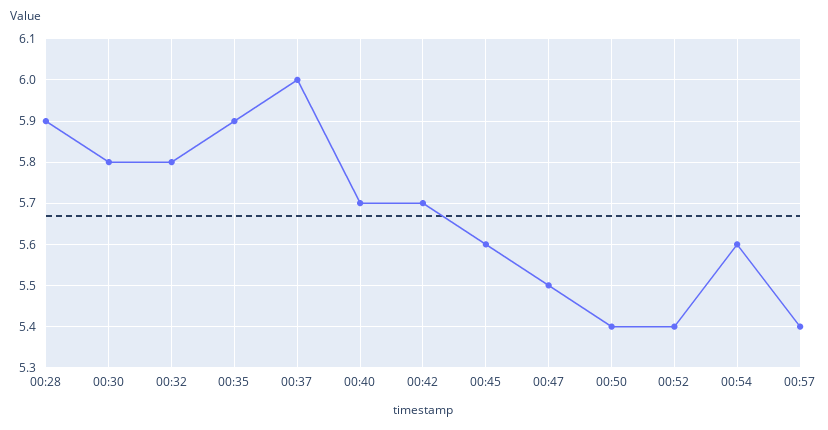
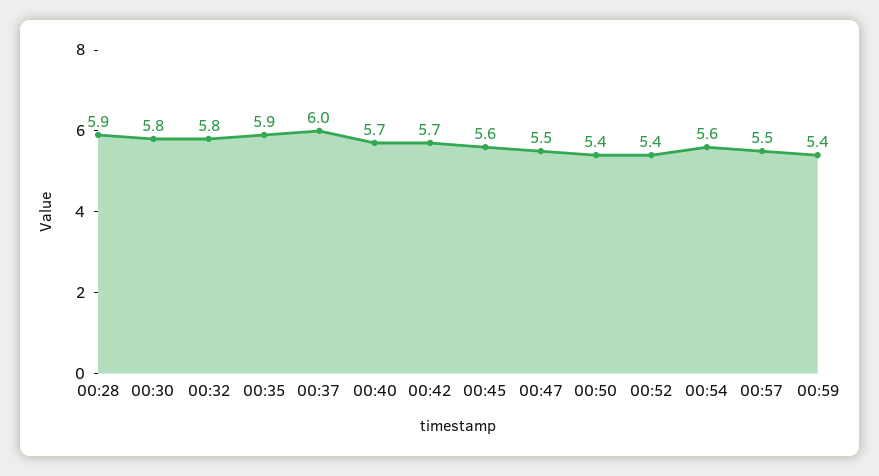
00:57: 5.4 -> 5.5
00:59: none -> 5.4

